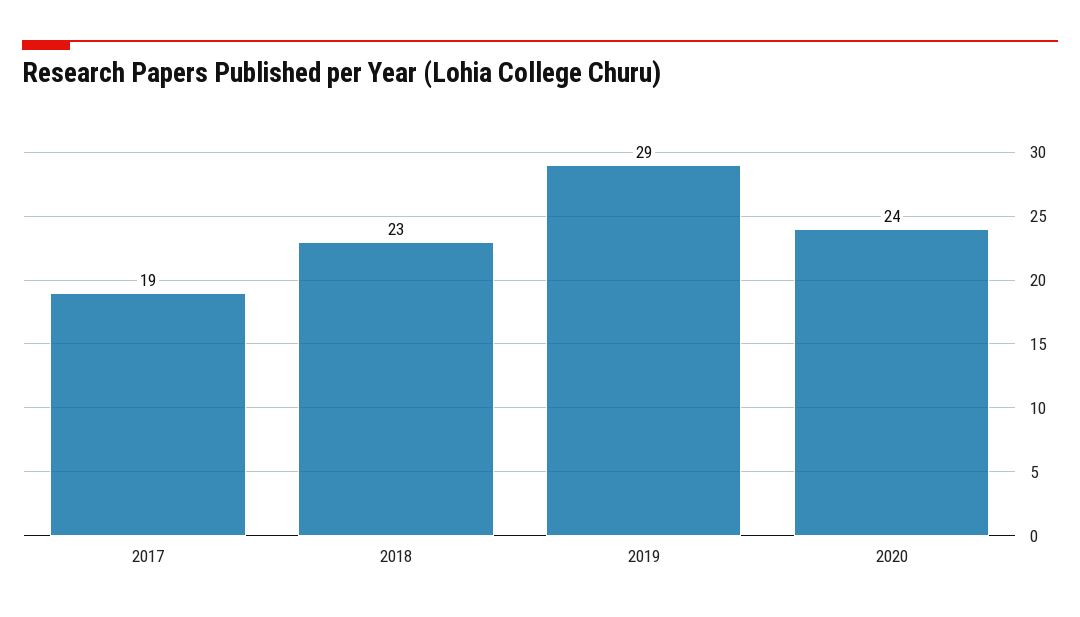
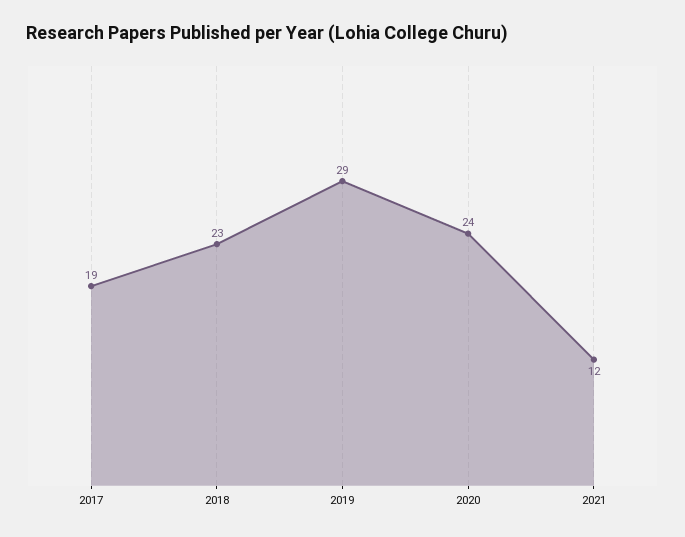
2021: none -> 12

